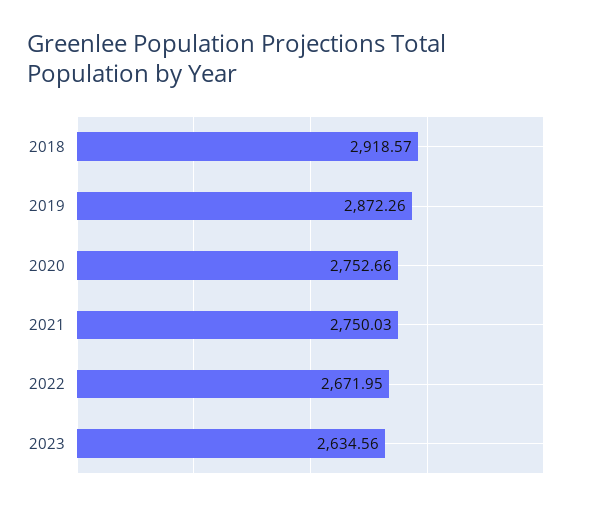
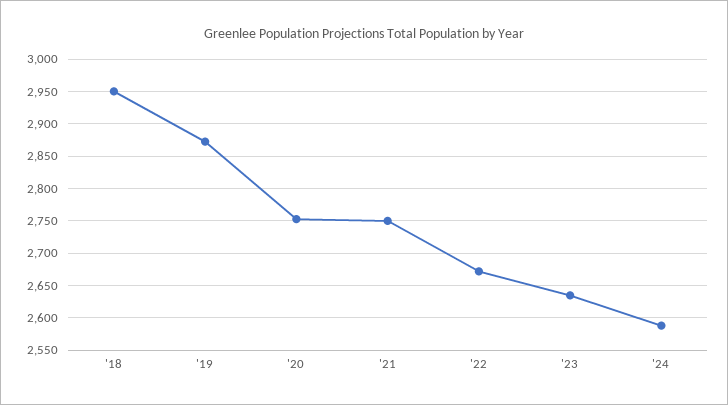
2018: 2918.57 -> 2950
'24: none -> 2590

